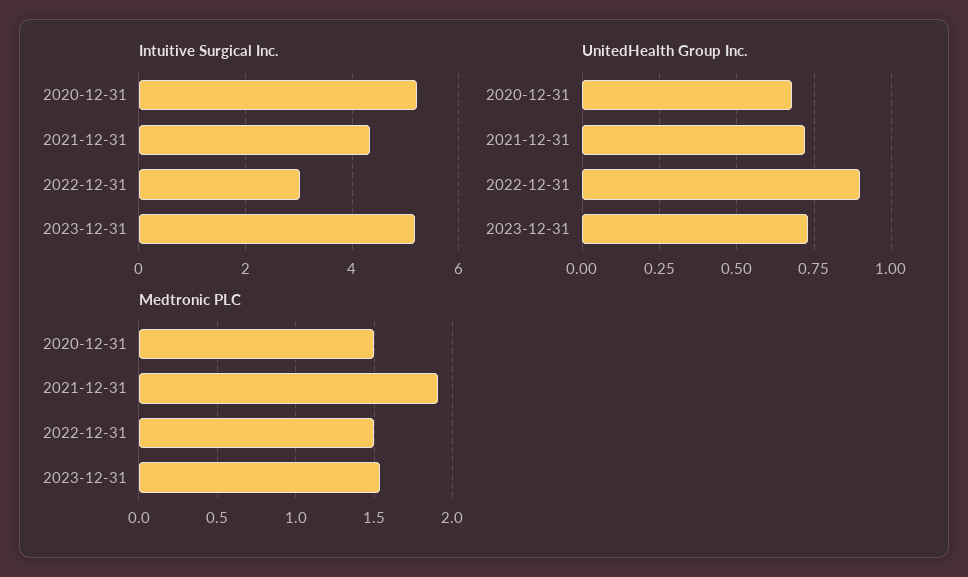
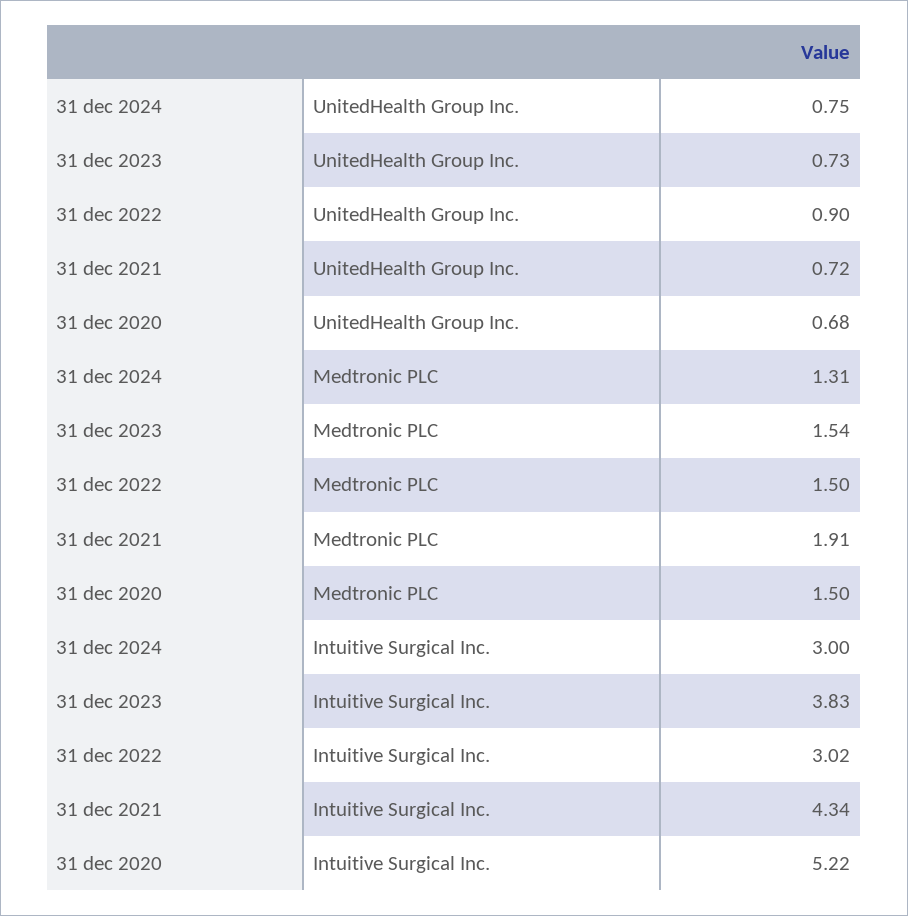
Intuitive Surgical Inc., 2023-12-31: 5.2 -> 3.83
UnitedHealth Group Inc., 31 dec 2024: none -> 0.75
Medtronic PLC, 31 dec 2024: none -> 1.31
Intuitive Surgical Inc., 31 dec 2024: none -> 3

